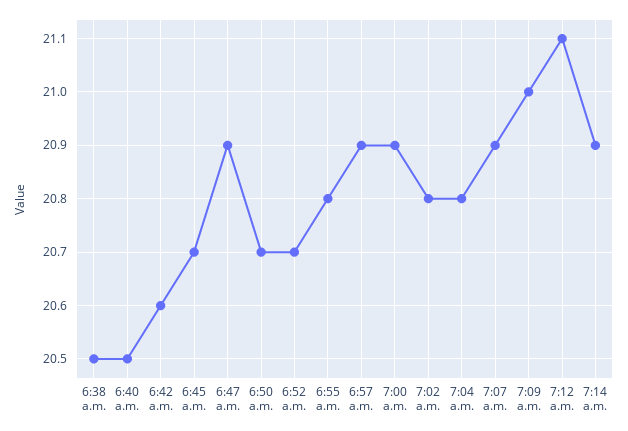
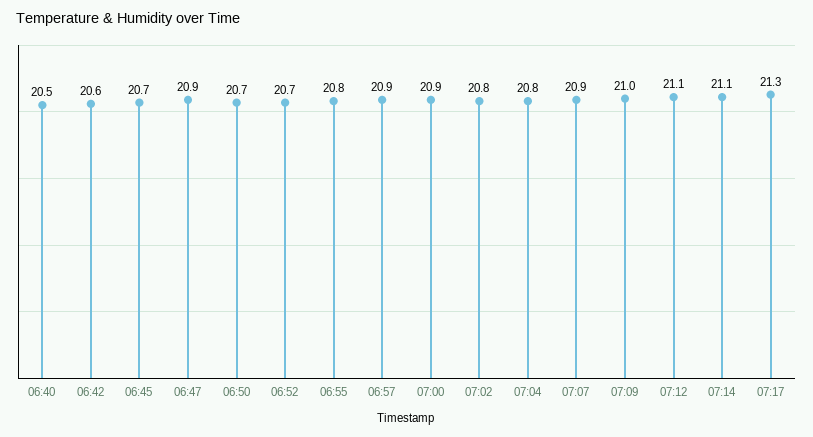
6:38 a.m.: 20.5 -> none
7:14 a.m.: 20.9 -> 21.1
07:17: none -> 21.3

